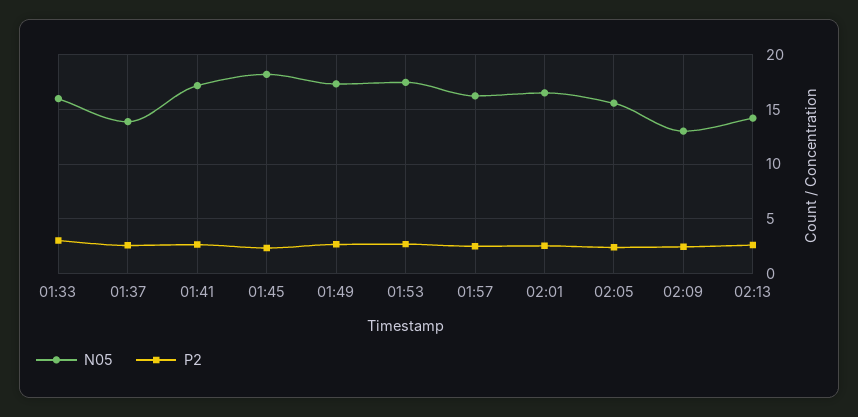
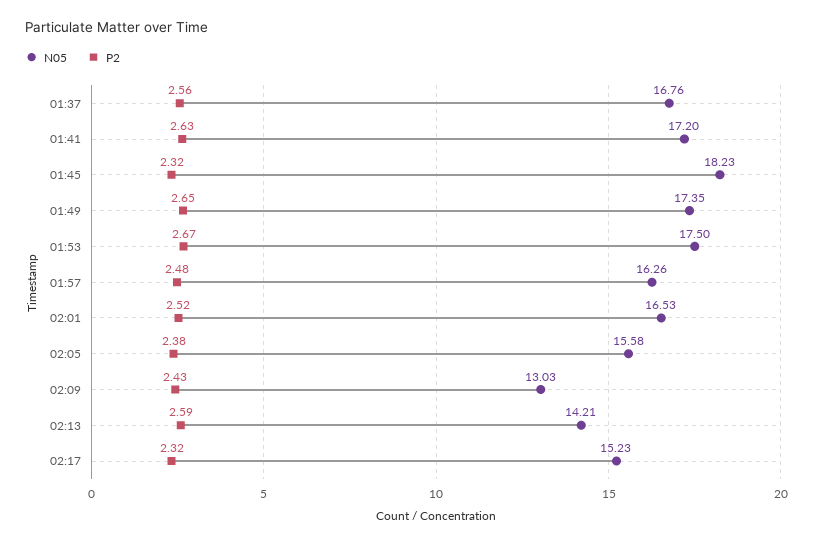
N05, 01:33: 16 -> none
P2, 01:33: 3 -> none
N05, 01:37: 14 -> 16.76
N05, 02:17: none -> 15.23
P2, 02:17: none -> 2.32

